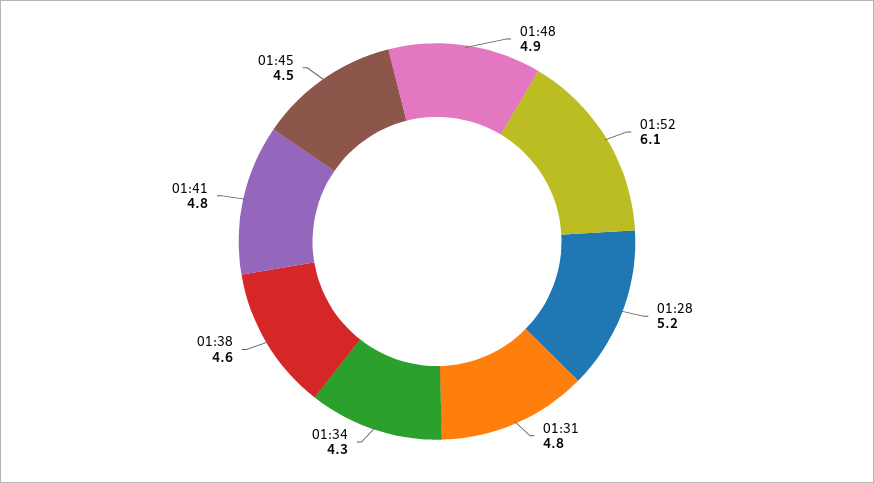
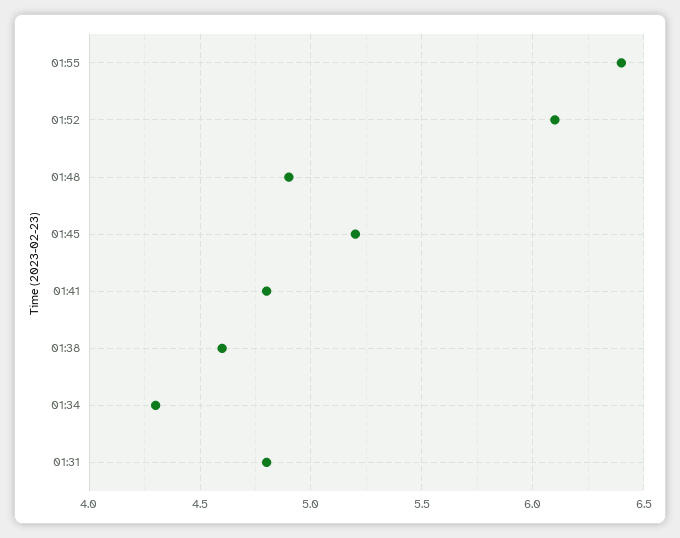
01:28: 5.2 -> none
01:45: 4.5 -> 5.2
01:55: none -> 6.4

